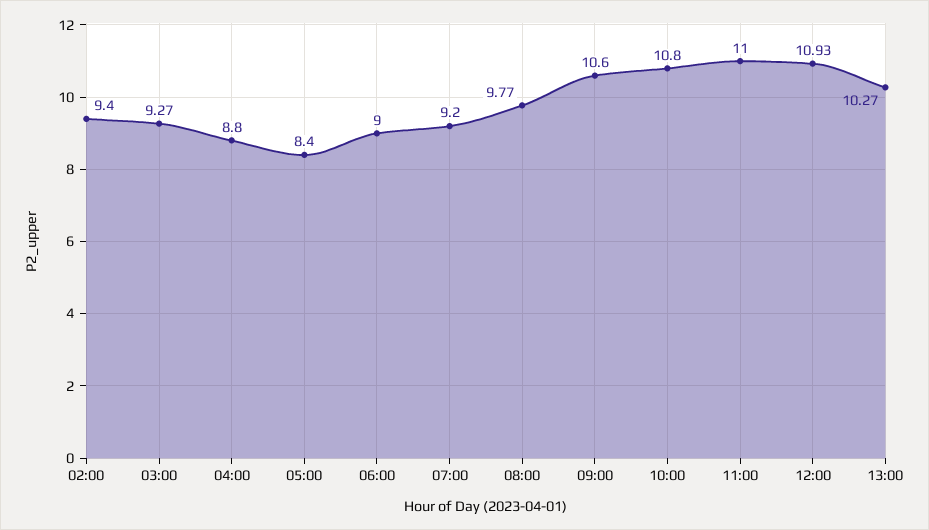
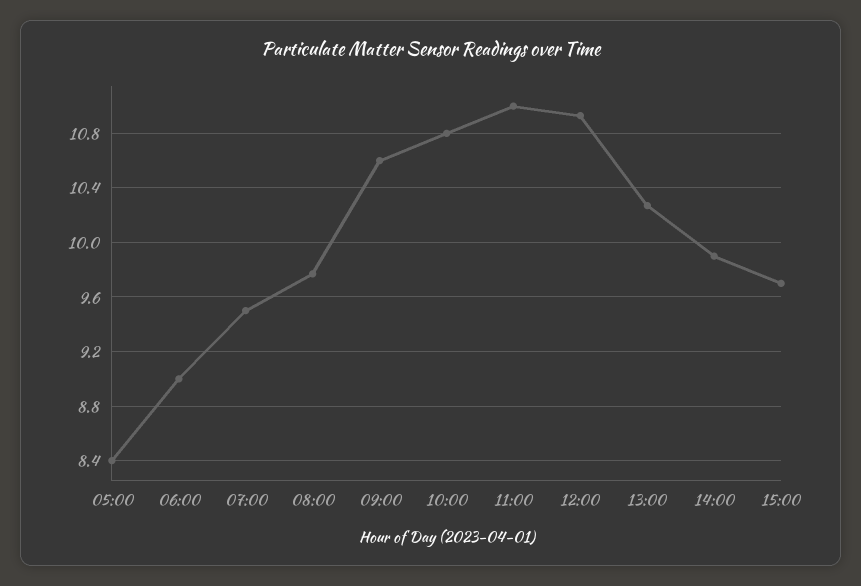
02:00: 9.4 -> none
03:00: 9.27 -> none
04:00: 8.8 -> none
07:00: 9.2 -> 9.5
14:00: none -> 9.9
15:00: none -> 9.7

